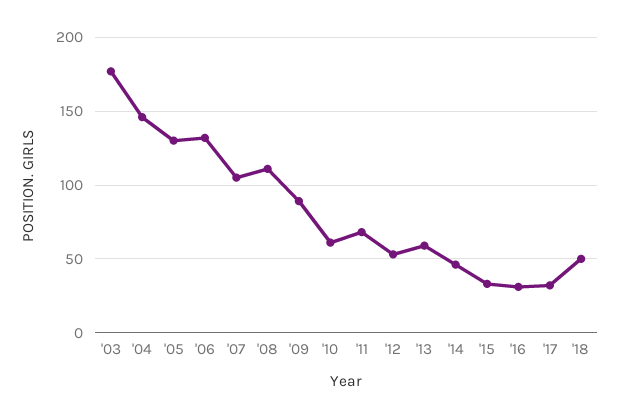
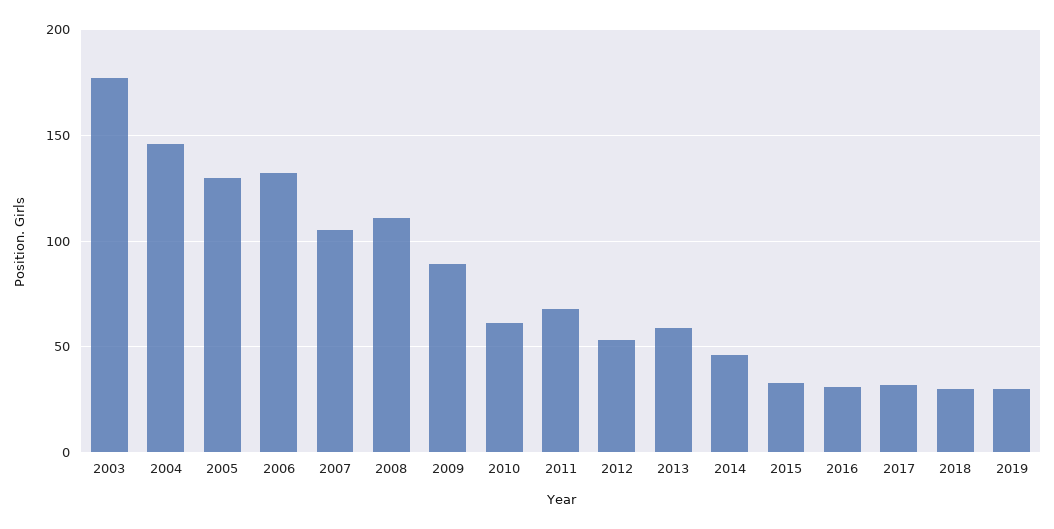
'18: 50 -> 30
2019: none -> 30

